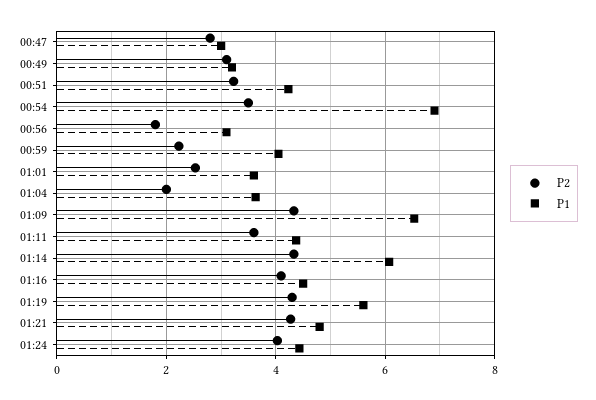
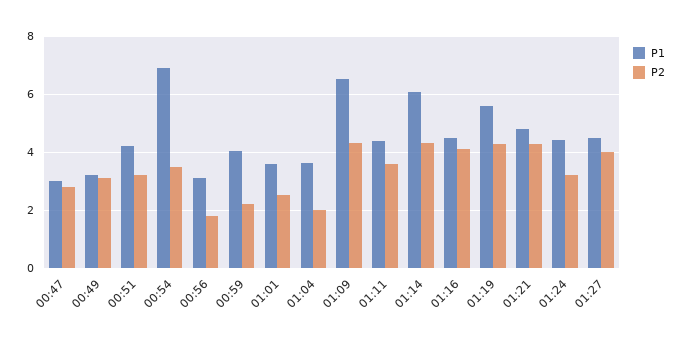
P2, 01:24: 4 -> 3.25
P1, 01:27: none -> 4.5
P2, 01:27: none -> 4

